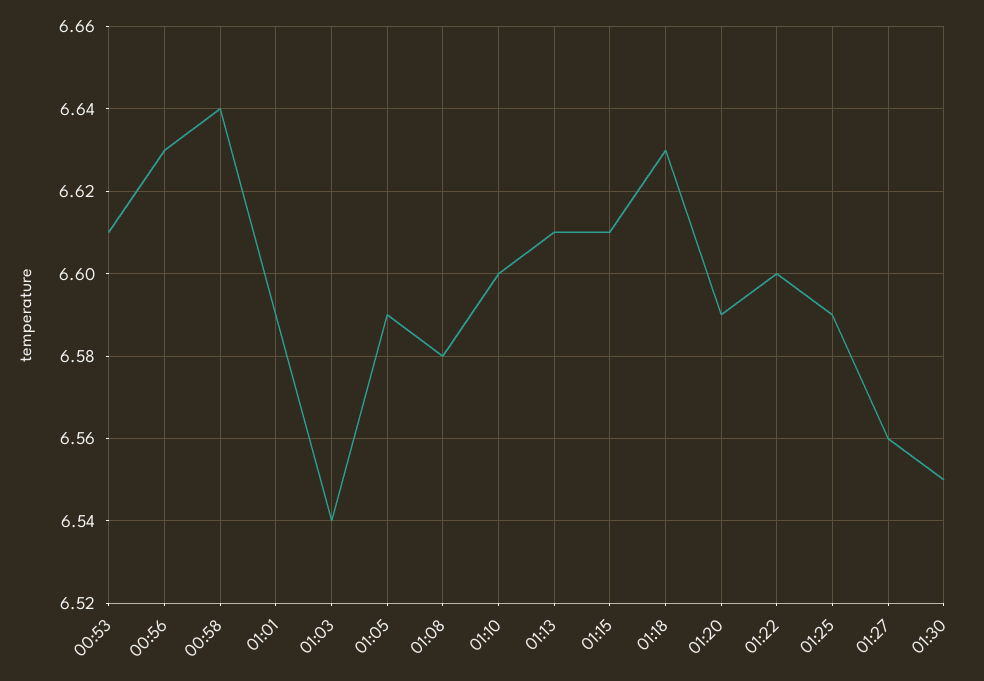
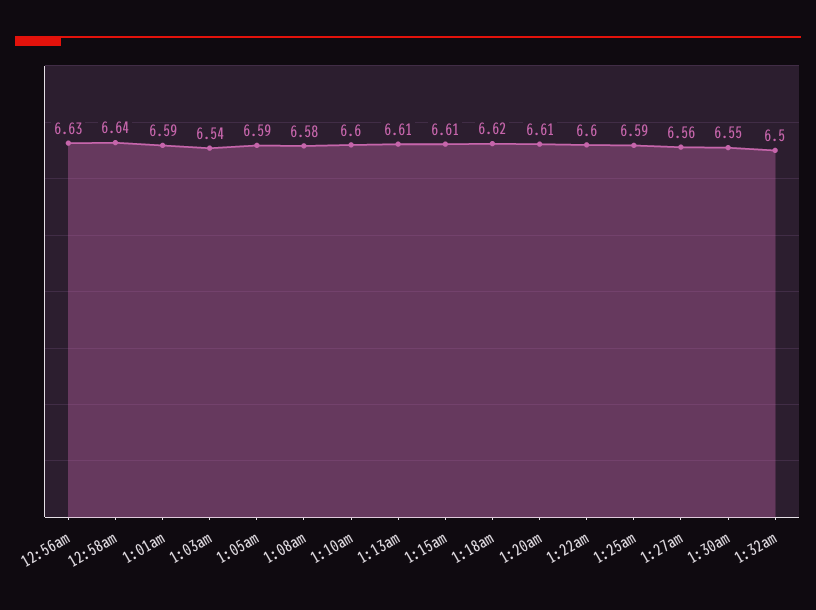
00:53: 6.61 -> none
01:18: 6.63 -> 6.62
01:20: 6.59 -> 6.61
1:32am: none -> 6.5

